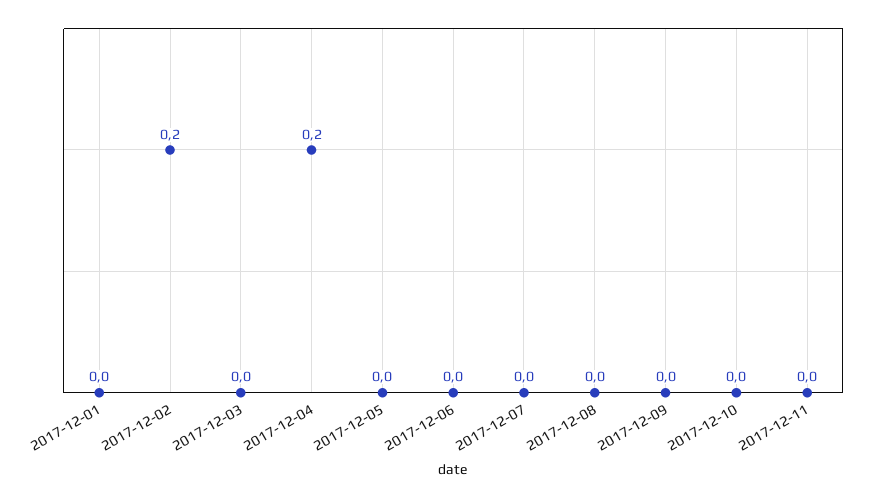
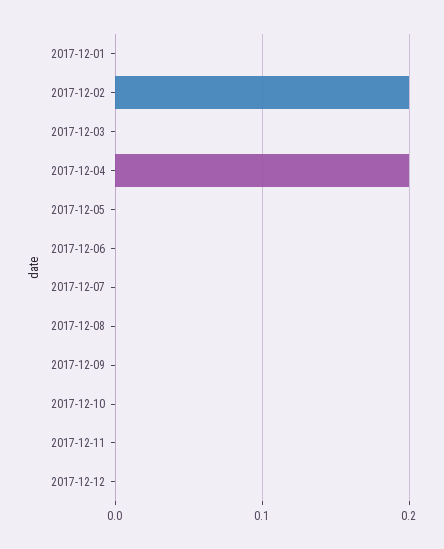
2017-12-12: none -> 0

